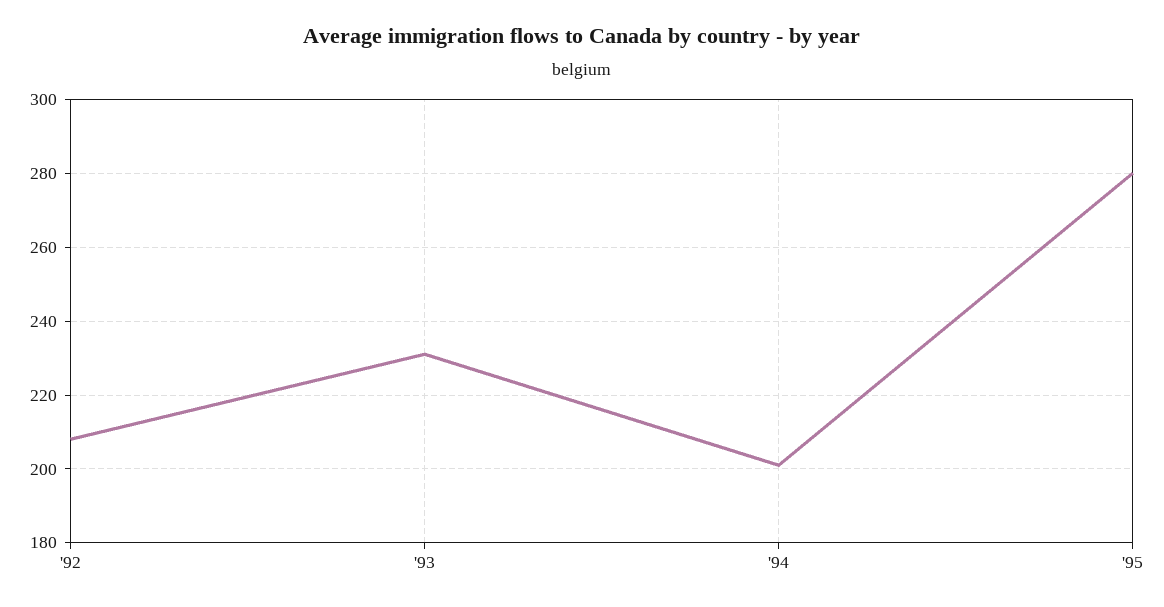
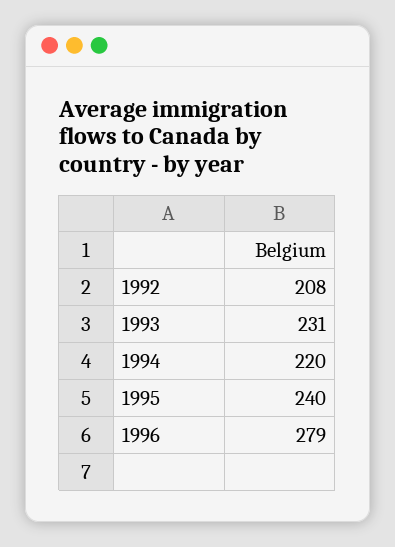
'94: 200 -> 220
'95: 280 -> 240
1996: none -> 279

